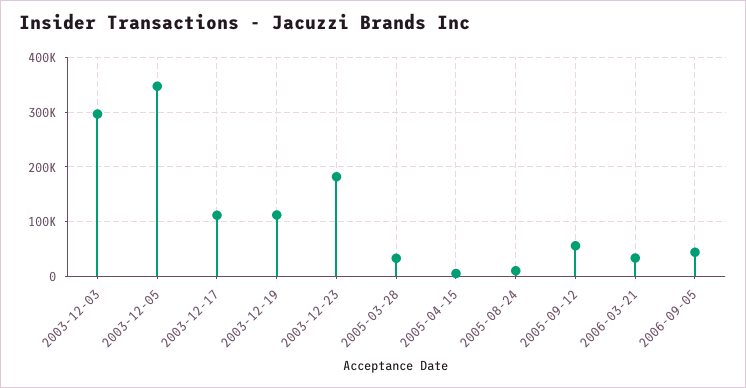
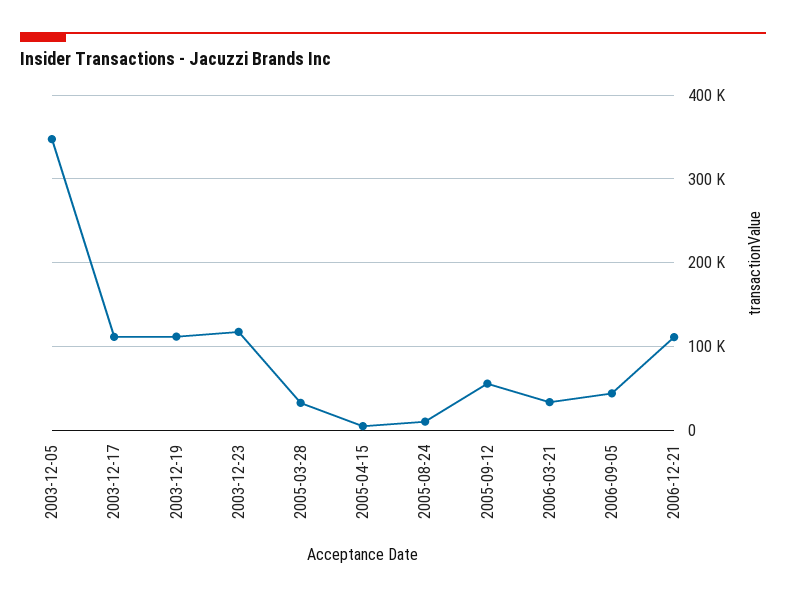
2003-12-03: 300000 -> none
2003-12-23: 180000 -> 120000
2006-12-21: none -> 110000

